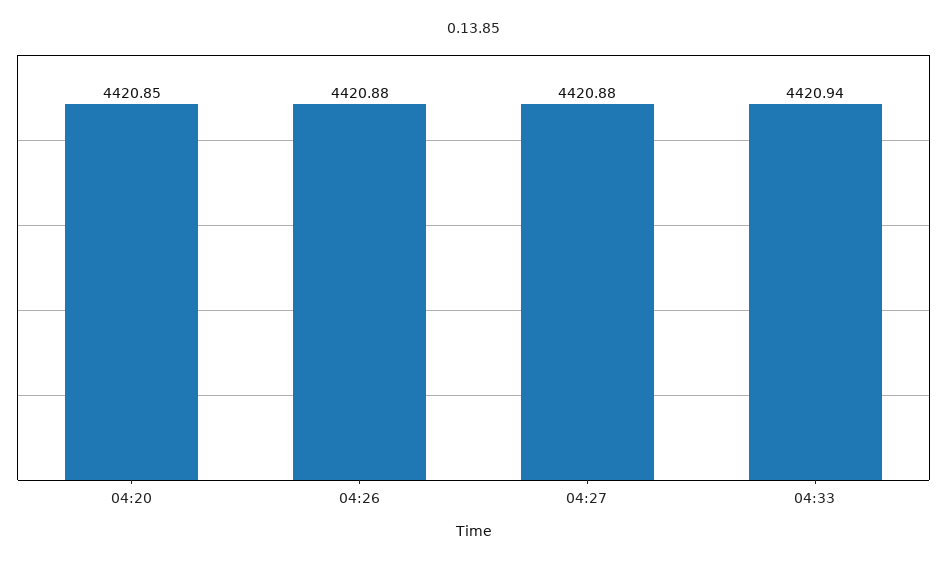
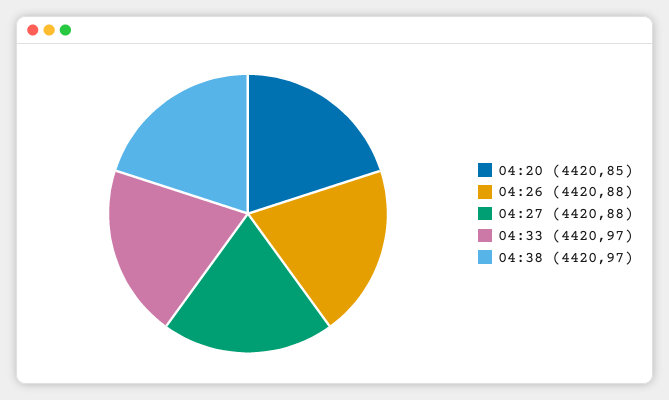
04:33: 4420.94 -> 4420.97
04:38: none -> 4420.97

